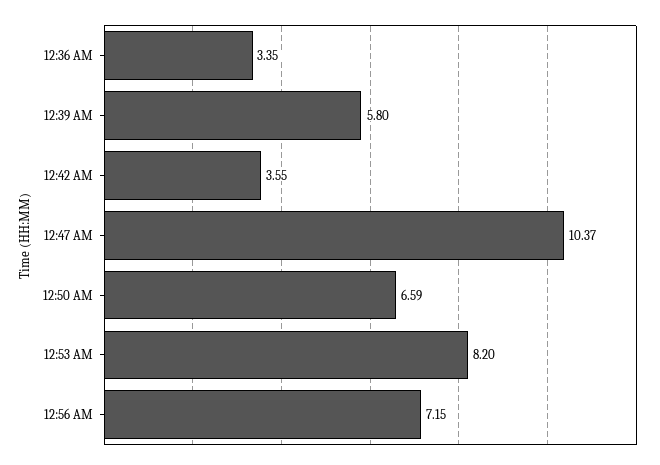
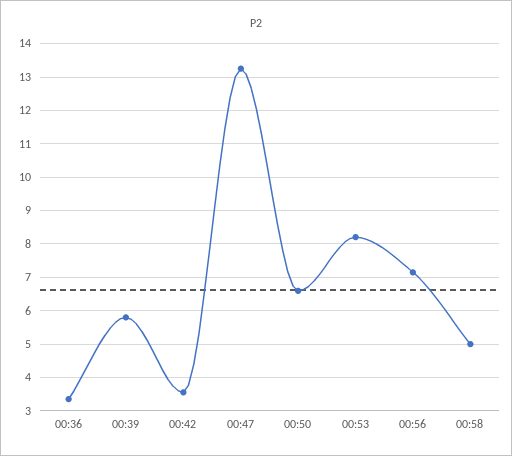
12:47 AM: 10.37 -> 13.2
00:58: none -> 5

